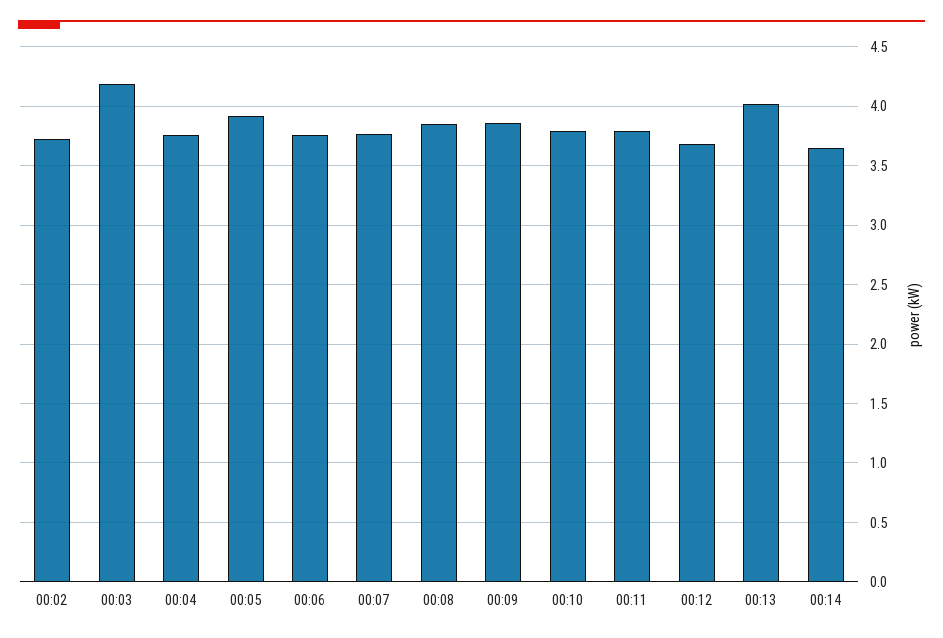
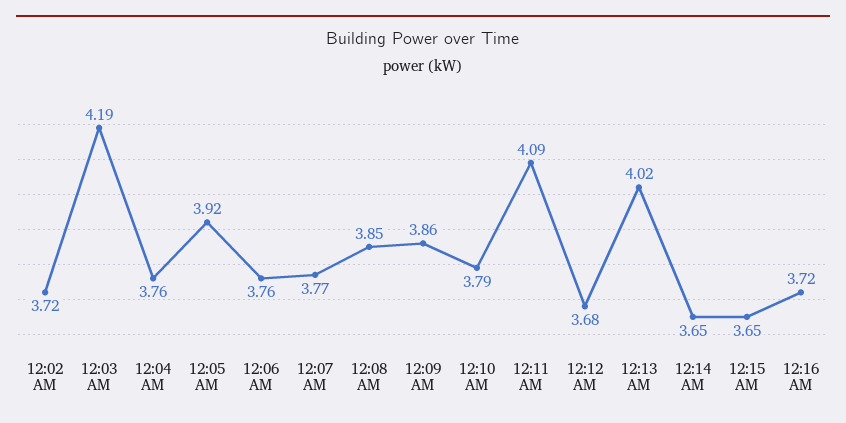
00:11: 3.8 -> 4.09
12:15 AM: none -> 3.65
12:16 AM: none -> 3.72

